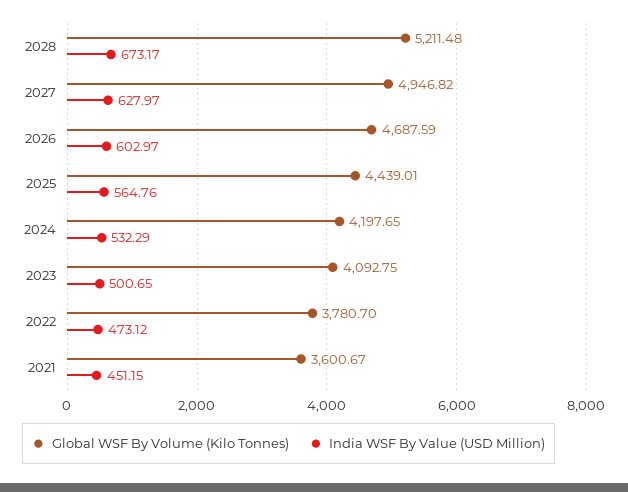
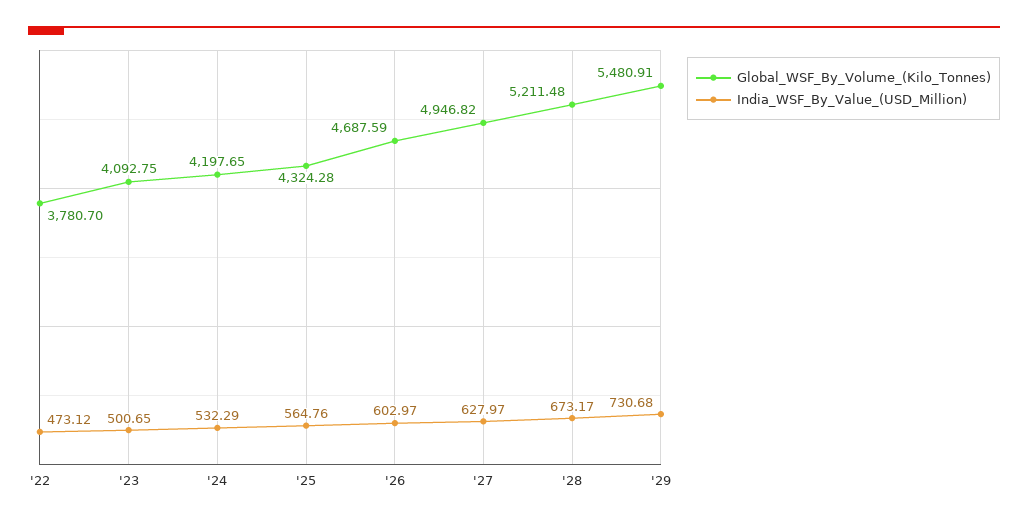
Global WSF By Volume (Kilo Tonnes), 2025: 4439.01 -> 4324.28
Global WSF By Volume (Kilo Tonnes), 2021: 3600.67 -> none
India WSF By Value (USD Million), 2021: 451.15 -> none
Global WSF By Volume (Kilo Tonnes), '29: none -> 5480.91
India WSF By Value (USD Million), '29: none -> 730.68

